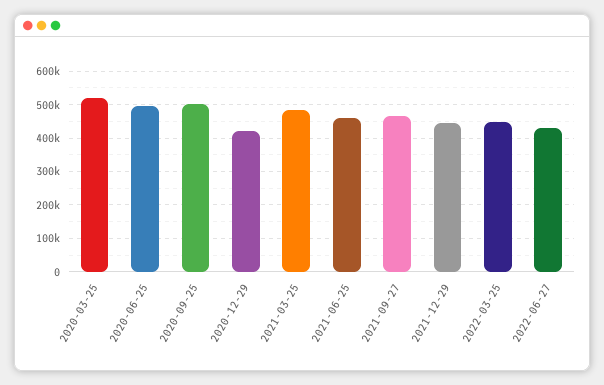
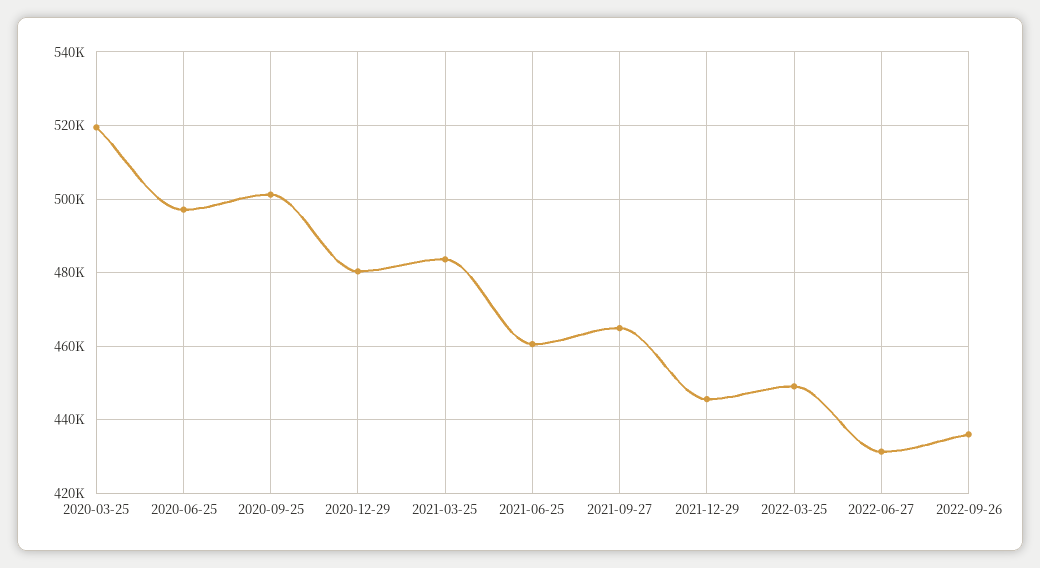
2020-12-29: 420000 -> 480000
2022-09-26: none -> 436000

